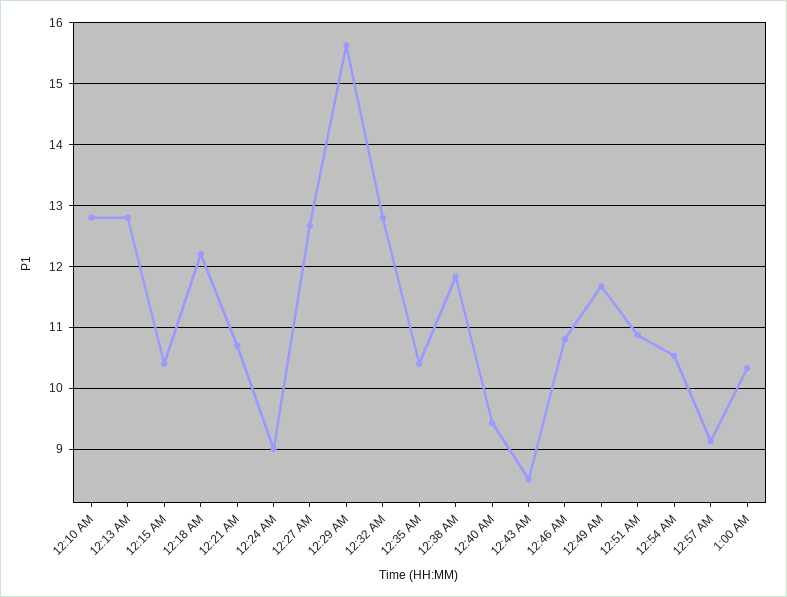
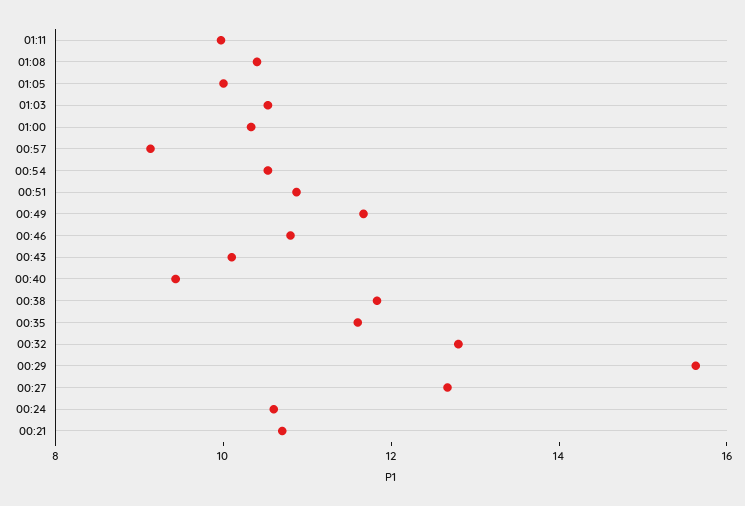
12:10 AM: 12.8 -> none
12:13 AM: 12.8 -> none
12:15 AM: 10.4 -> none
12:18 AM: 12.2 -> none
12:24 AM: 9 -> 10.5
12:35 AM: 10.4 -> 11.5
12:43 AM: 8.5 -> 10
01:11: none -> 10
01:08: none -> 10.5
01:05: none -> 10
01:03: none -> 10.5

